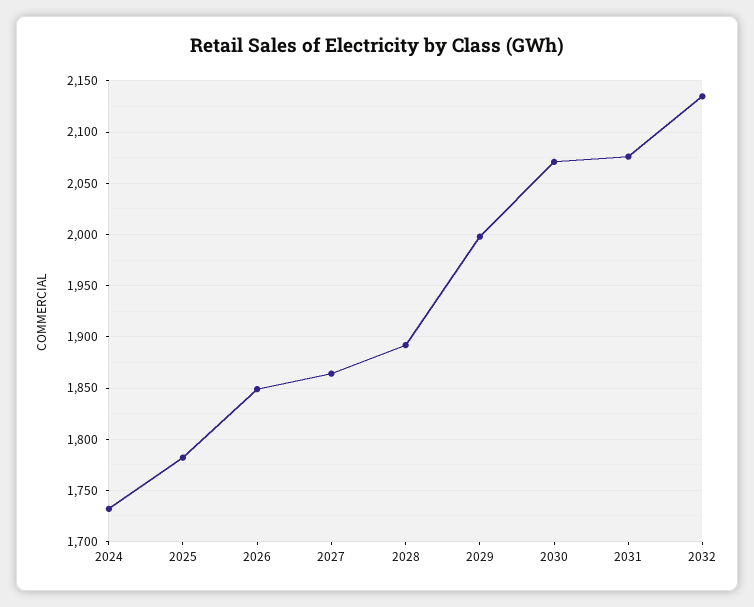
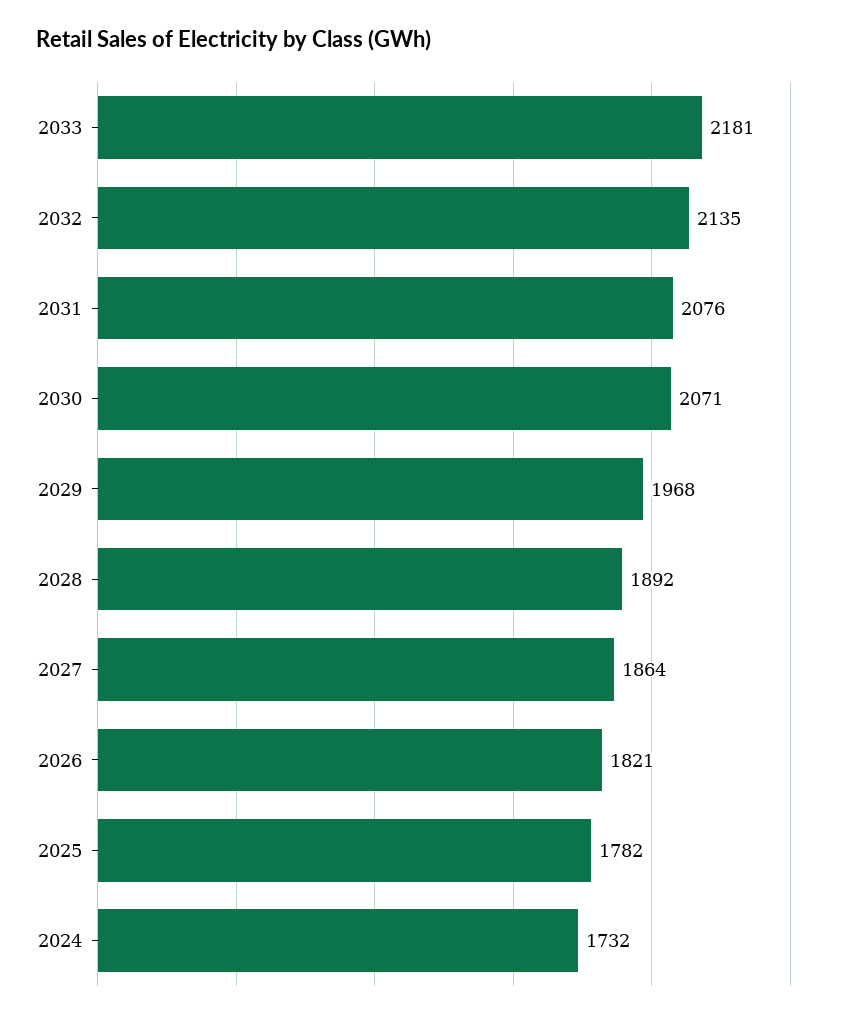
2026: 1850 -> 1821
2029: 2000 -> 1968
2033: none -> 2181

